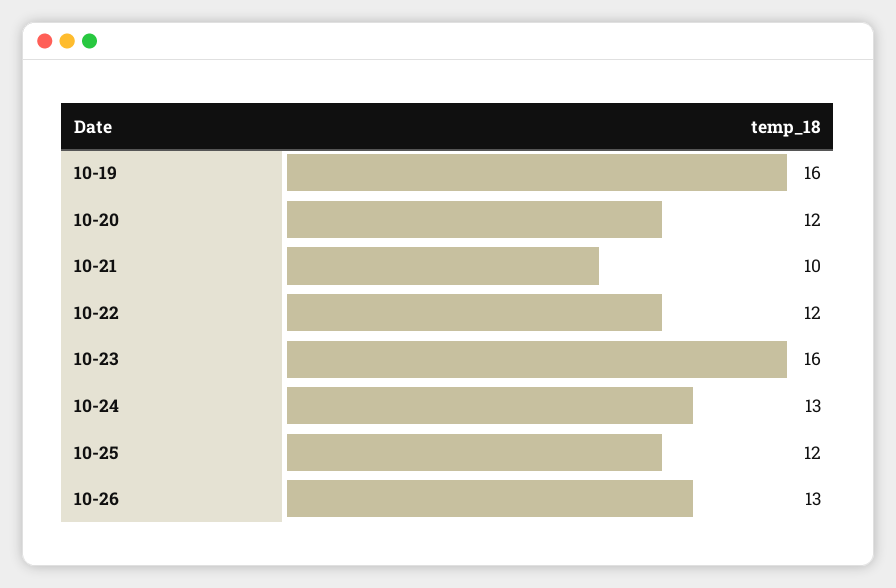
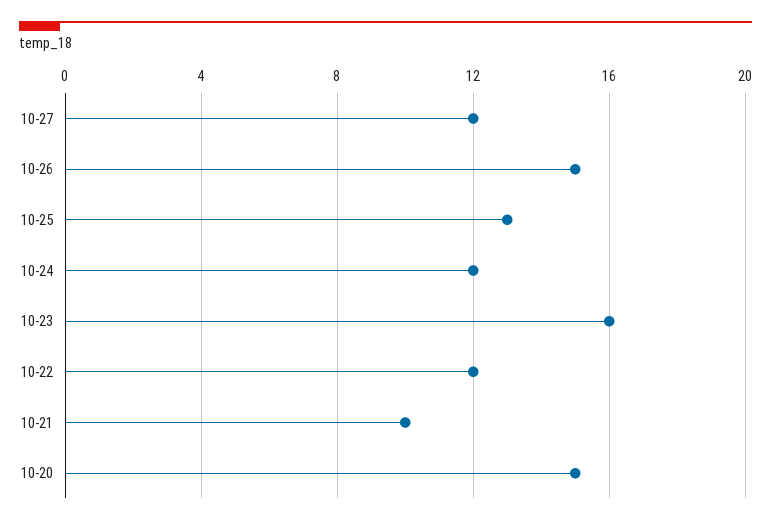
10-19: 16 -> none
10-20: 12 -> 15
10-24: 13 -> 12
10-25: 12 -> 13
10-26: 13 -> 15
10-27: none -> 12

